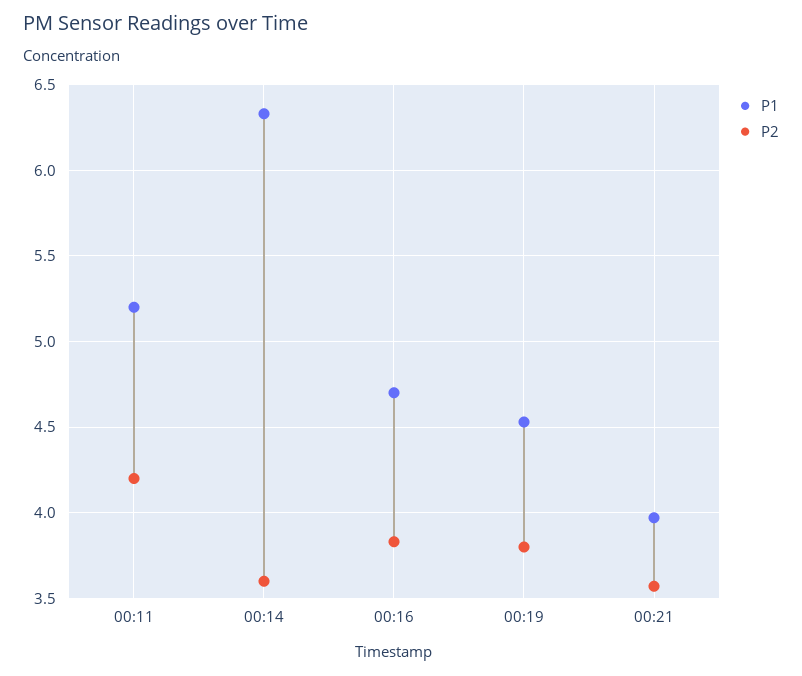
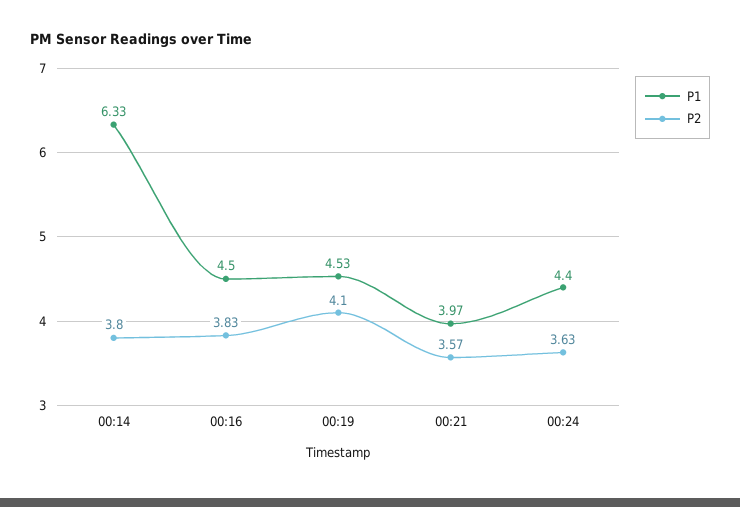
P1, 00:11: 5.2 -> none
P2, 00:11: 4.2 -> none
P2, 00:14: 3.6 -> 3.8
P1, 00:16: 4.7 -> 4.5
P2, 00:19: 3.8 -> 4.1
P1, 00:24: none -> 4.4
P2, 00:24: none -> 3.63

